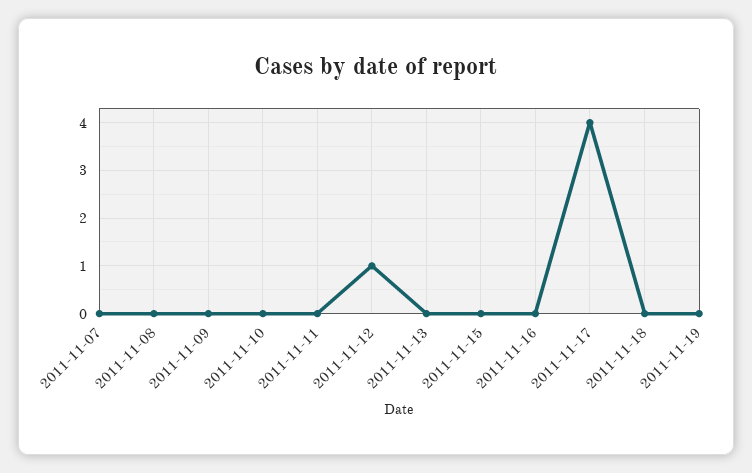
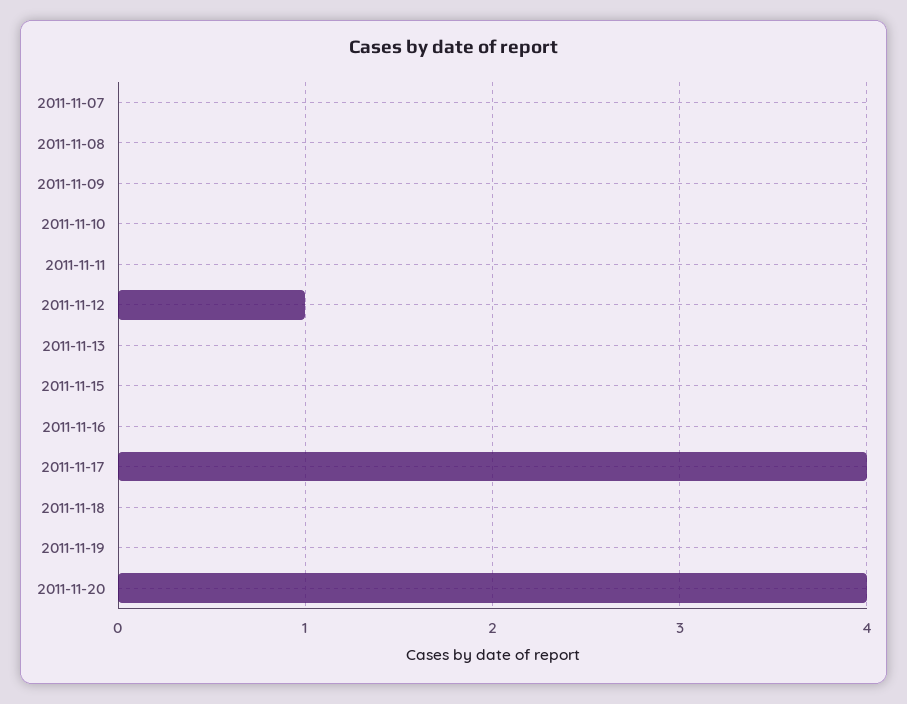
2011-11-20: none -> 4

